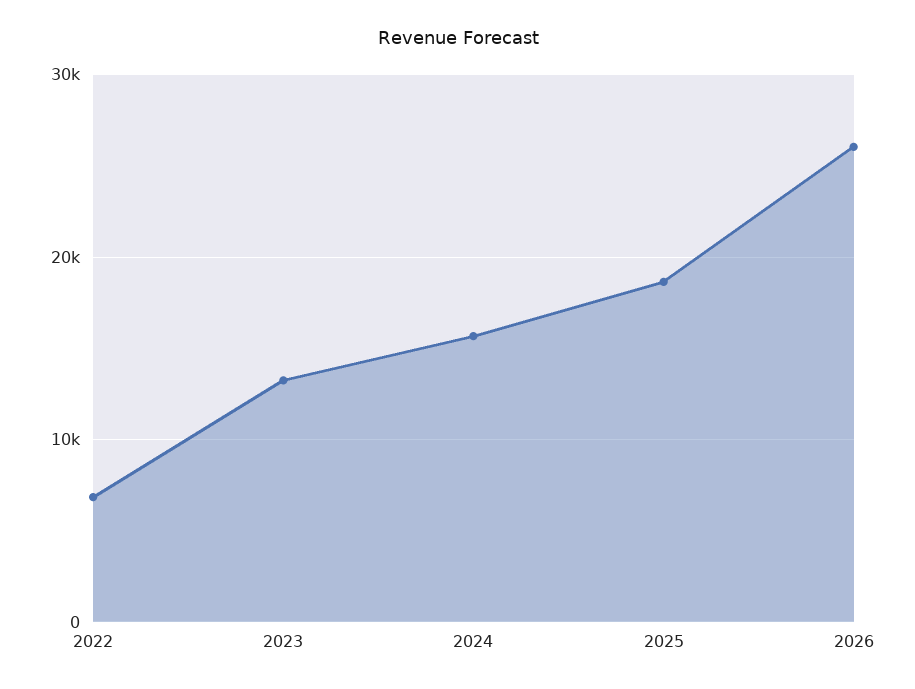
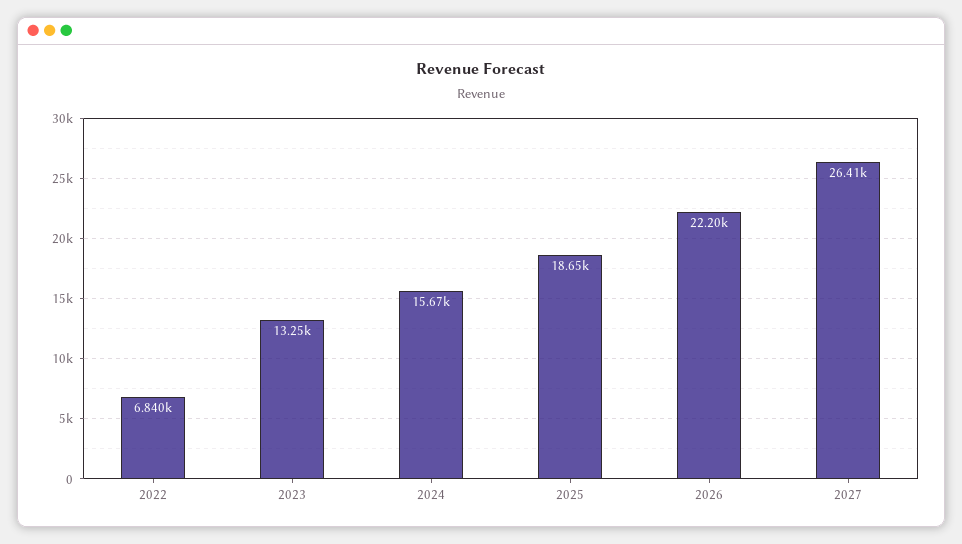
2026: 26000 -> 22200
2027: none -> 26410

